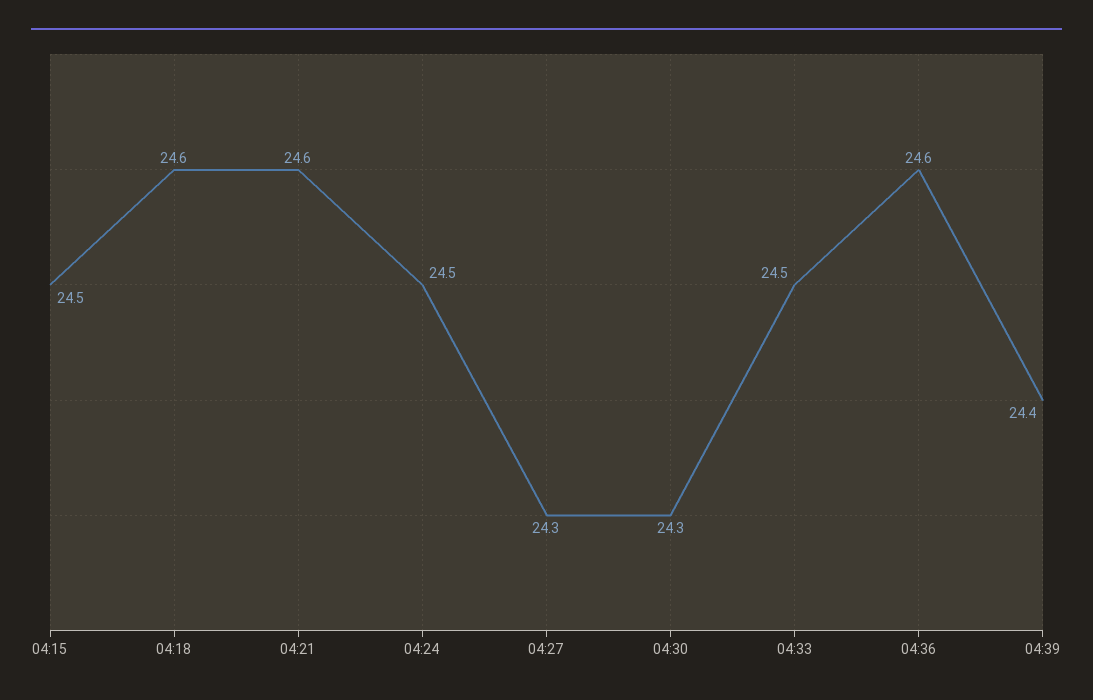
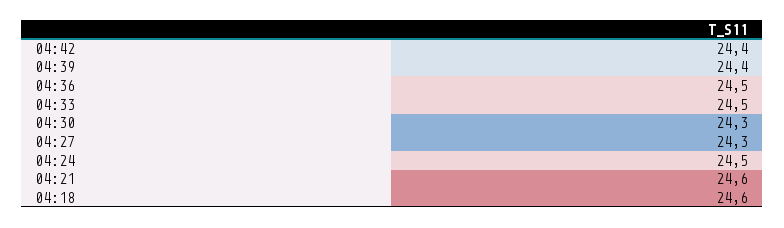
04:15: 24.5 -> none
04:36: 24.6 -> 24.5
04:42: none -> 24.4

